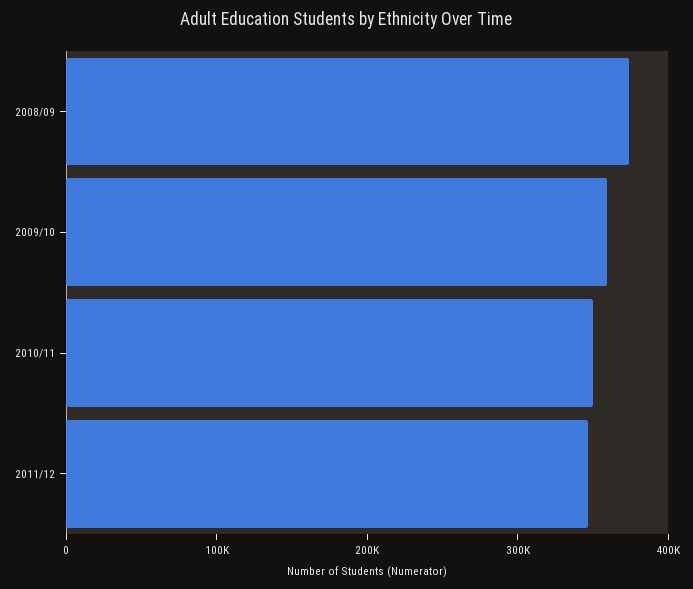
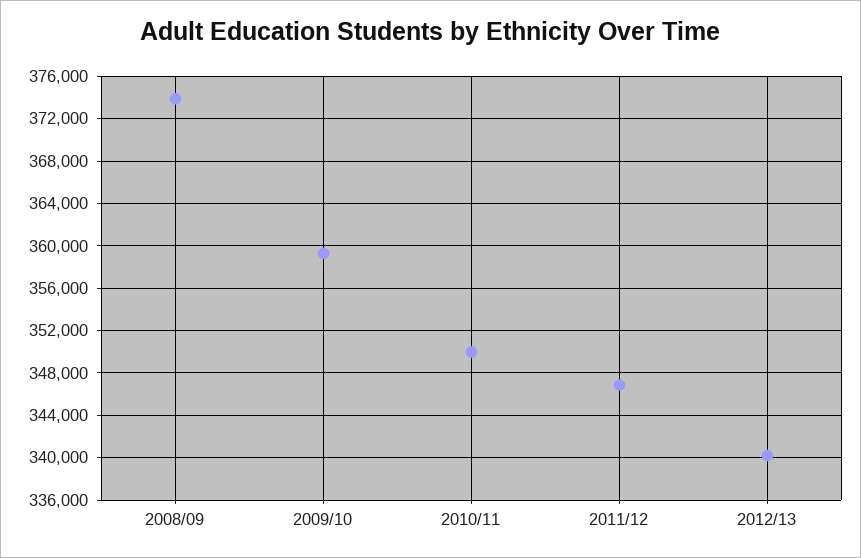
2012/13: none -> 340000

